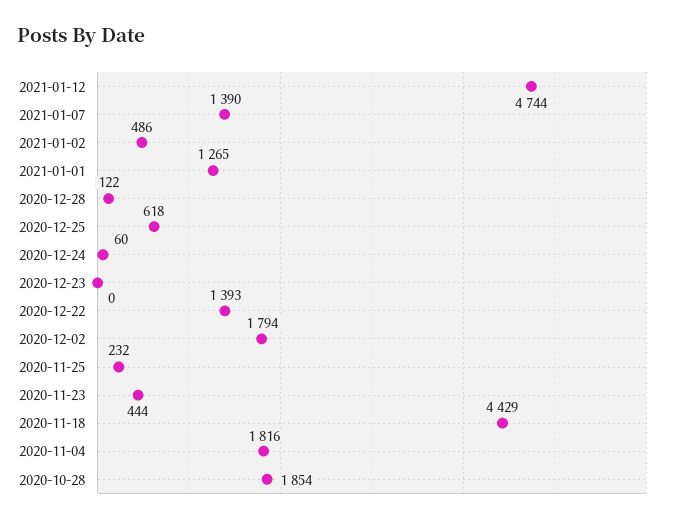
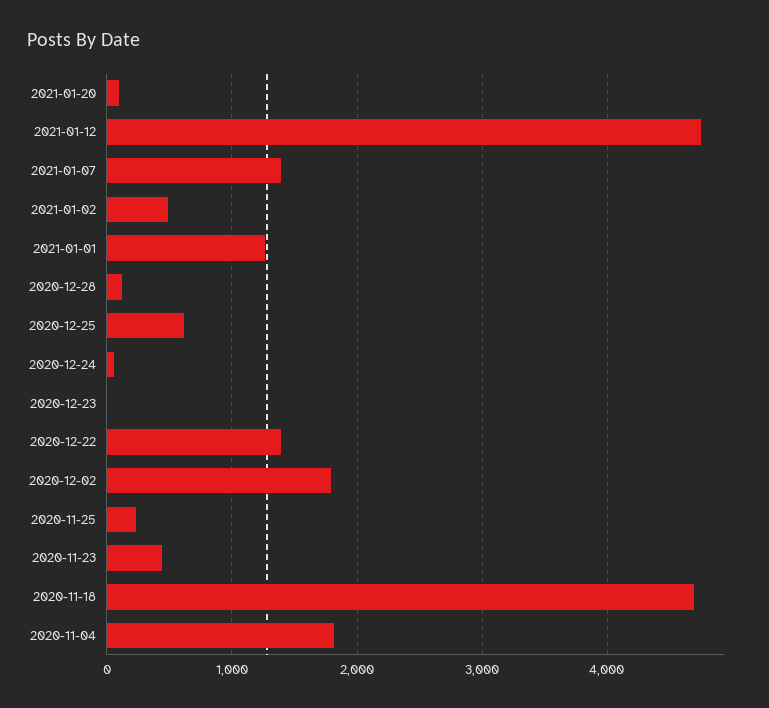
2020-11-18: 4429 -> 4700
2020-10-28: 1854 -> none
2021-01-20: none -> 100

